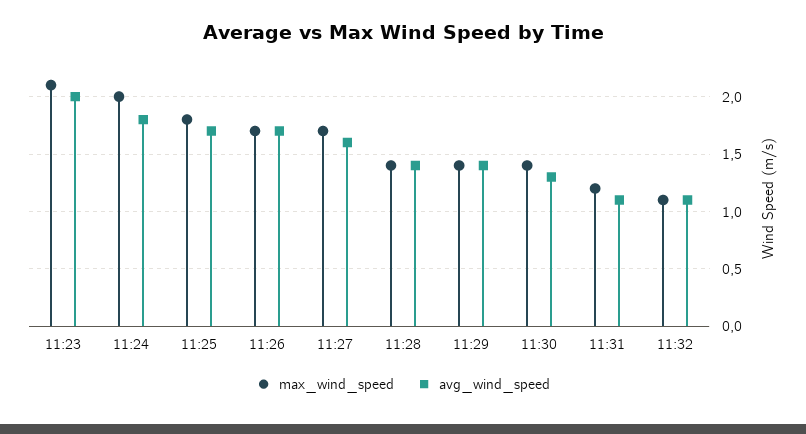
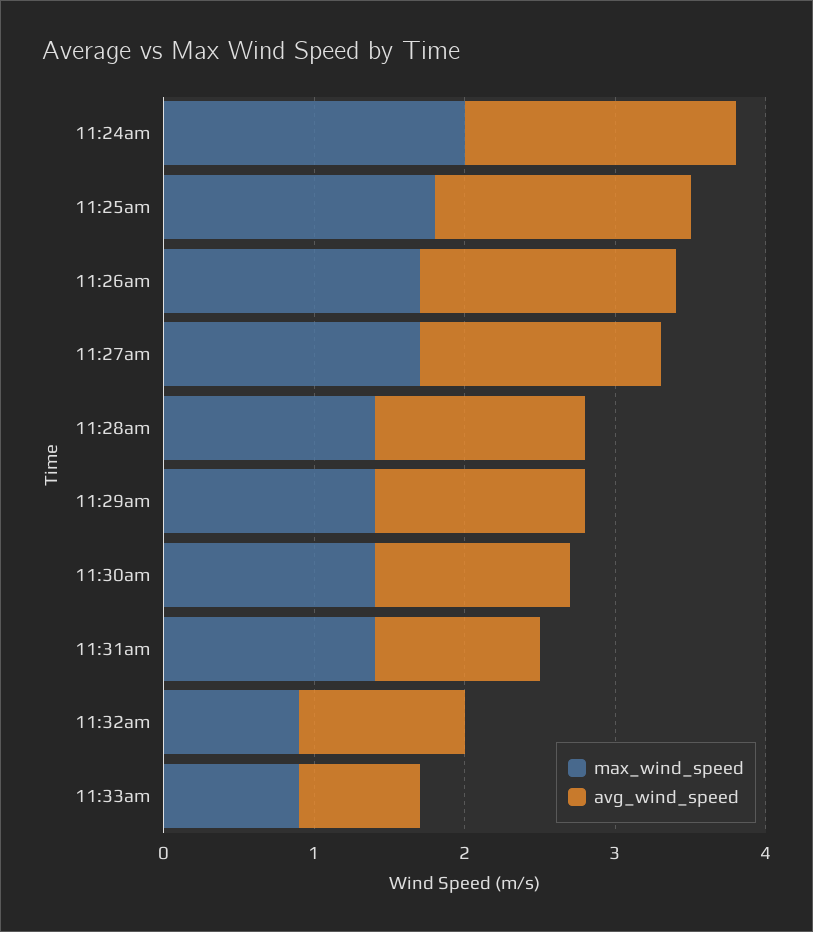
max_wind_speed, 11:23: 2.1 -> none
avg_wind_speed, 11:23: 2 -> none
max_wind_speed, 11:31: 1.2 -> 1.4
max_wind_speed, 11:32: 1.1 -> 0.9
max_wind_speed, 11:33am: none -> 0.9
avg_wind_speed, 11:33am: none -> 0.8

